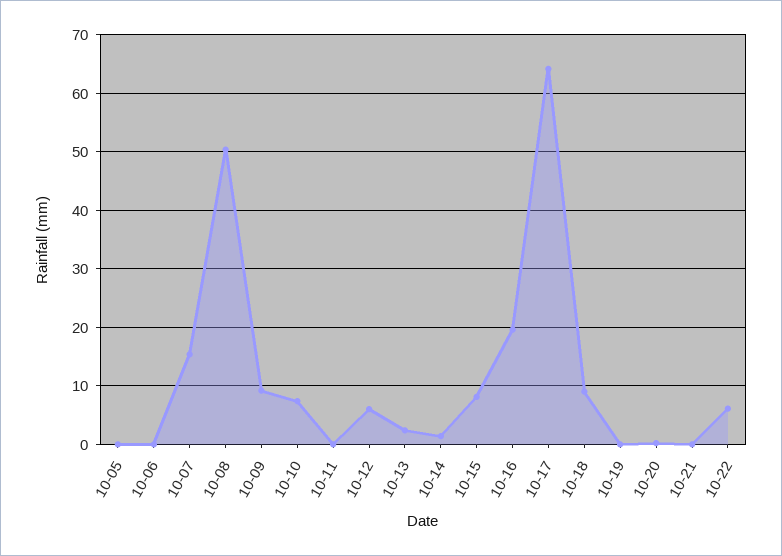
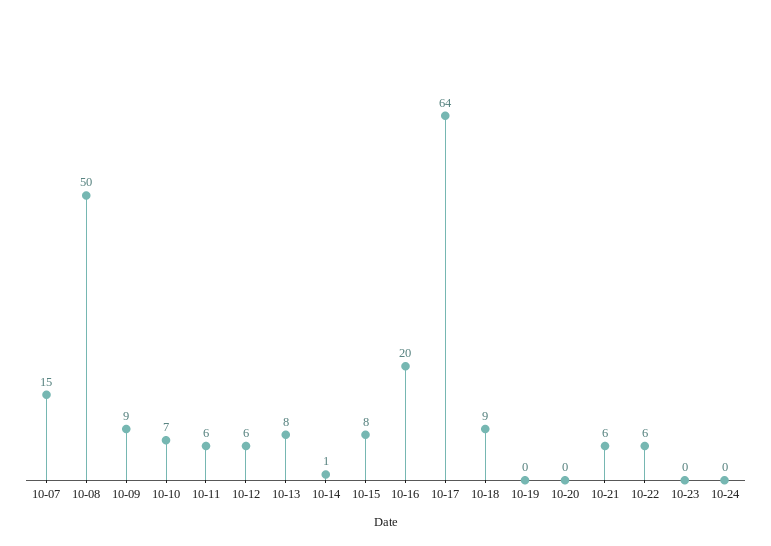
10-05: 0 -> none
10-06: 0 -> none
10-11: 0 -> 6
10-13: 2 -> 8
10-21: 0 -> 6
10-23: none -> 0
10-24: none -> 0

